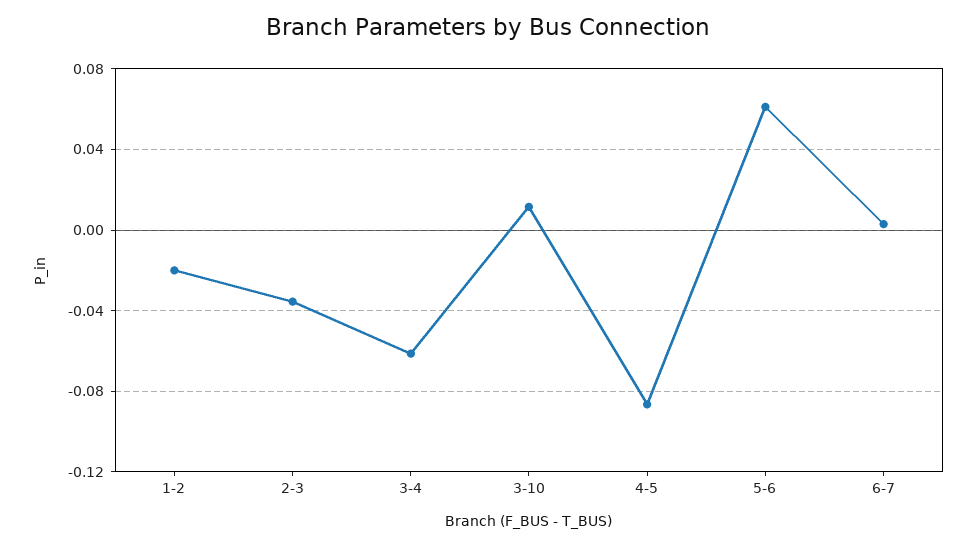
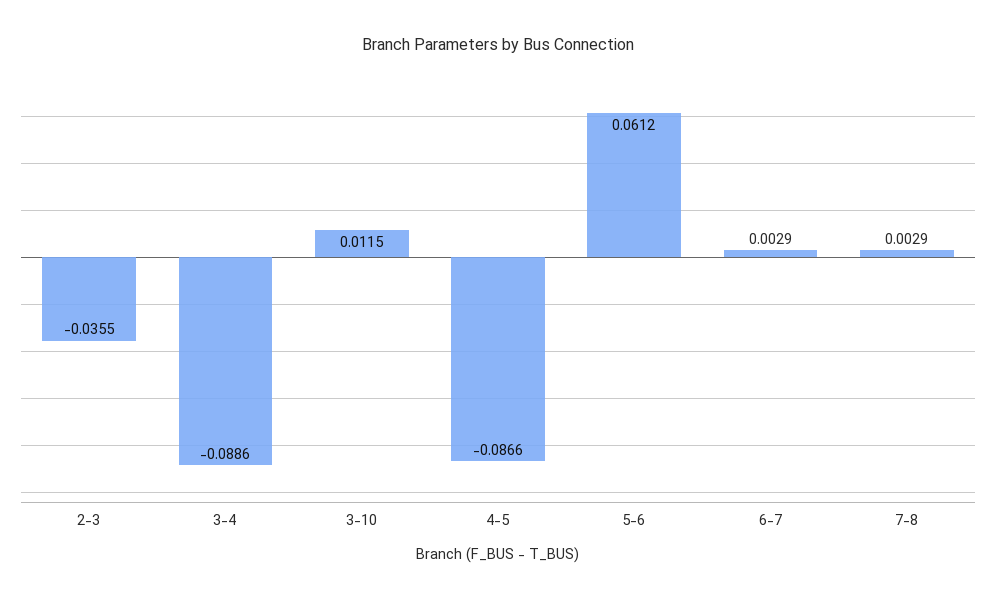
1-2: -0.02 -> none
3-4: -0.06 -> -0.0886
7-8: none -> 0.0029

